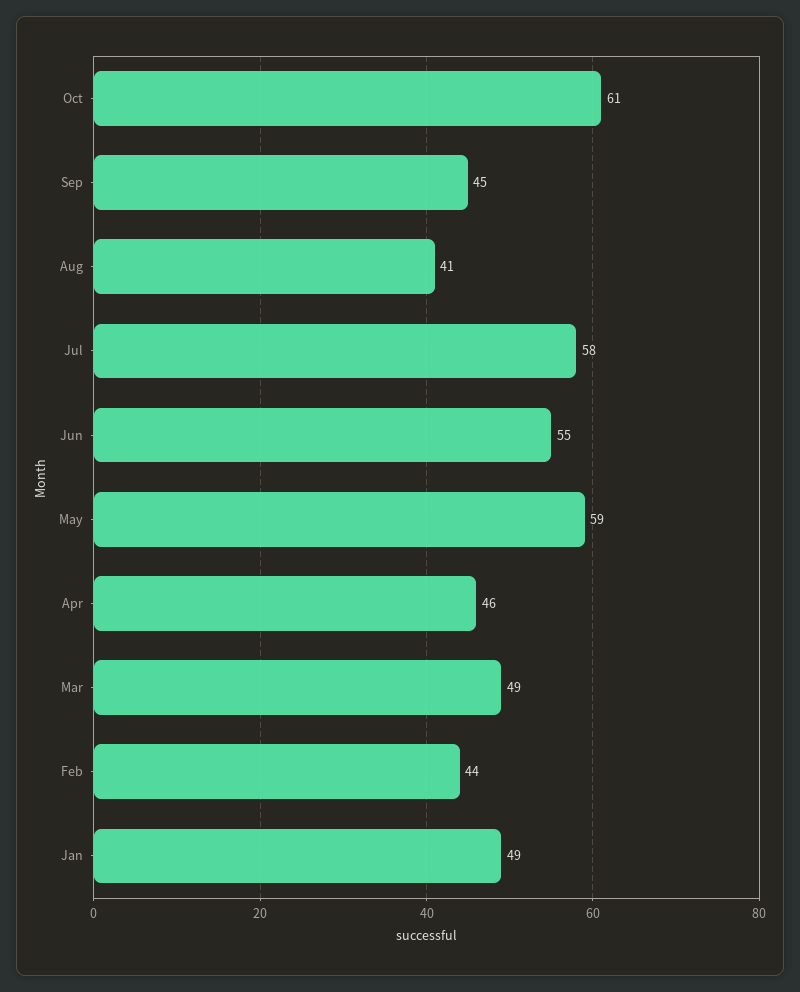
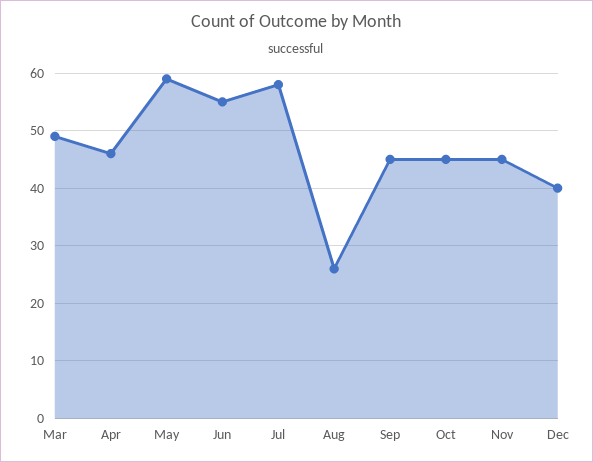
Oct: 61 -> 45
Aug: 41 -> 25
Feb: 44 -> none
Jan: 49 -> none
Nov: none -> 45
Dec: none -> 40

